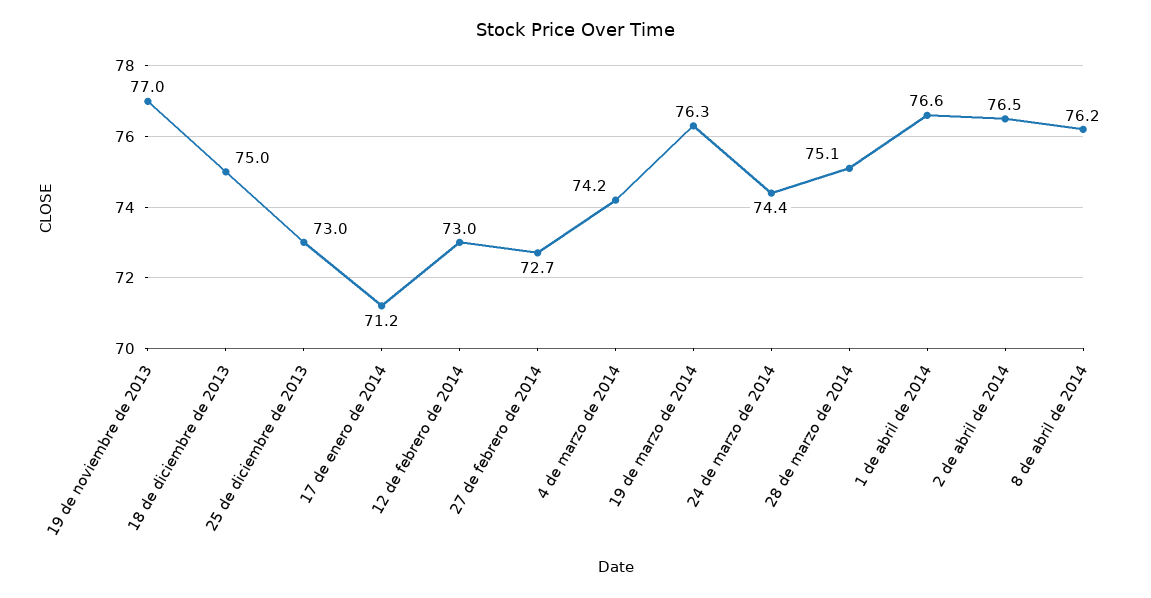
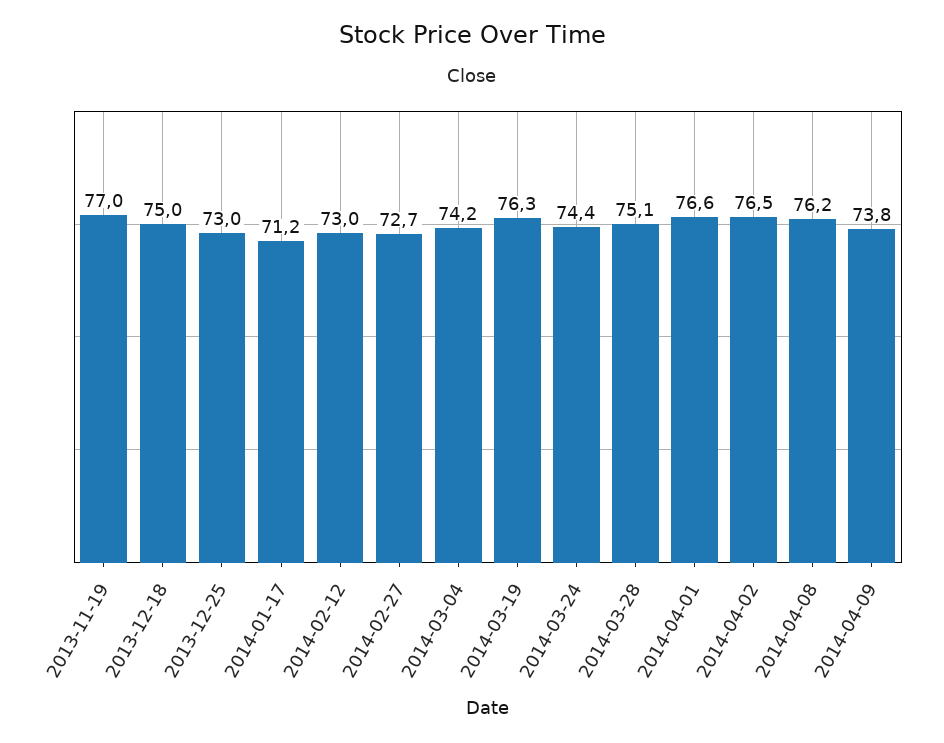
2014-04-09: none -> 73.8

